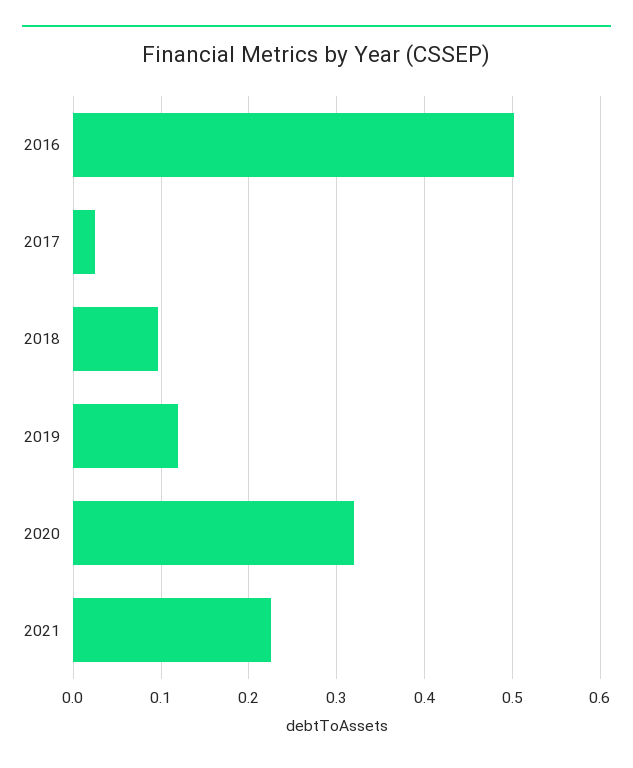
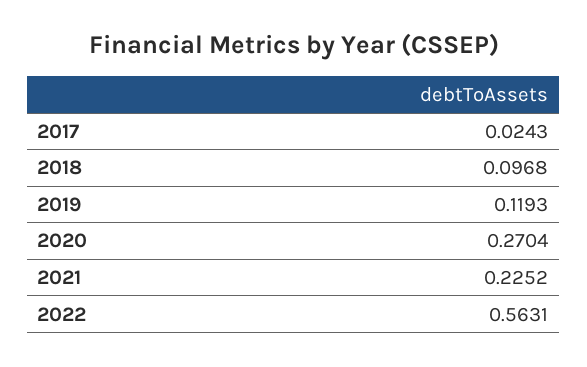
2016: 0.5 -> none
2020: 0.32 -> 0.2704
2022: none -> 0.5631

